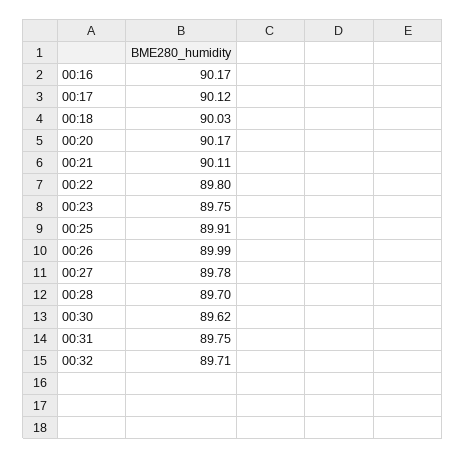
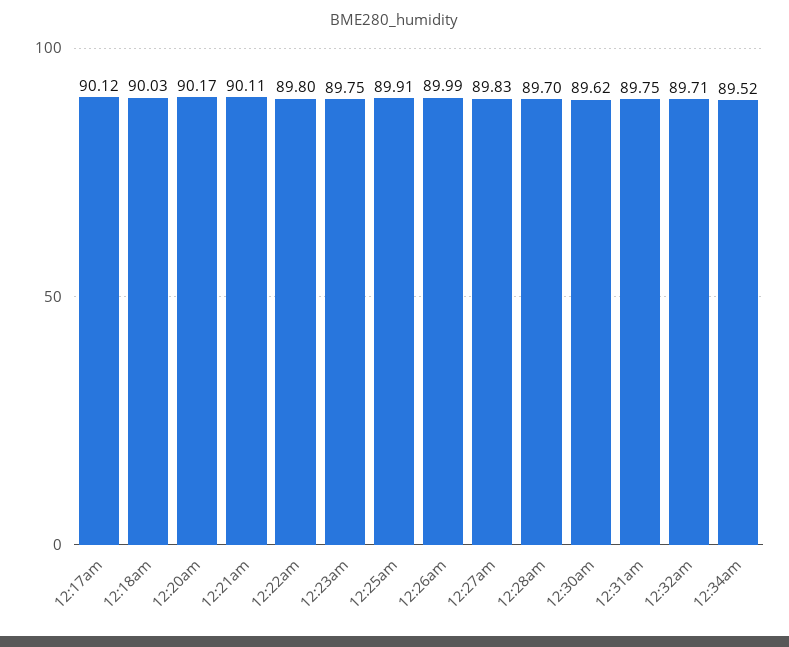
00:16: 90.17 -> none
00:27: 89.78 -> 89.83
12:34am: none -> 89.52

